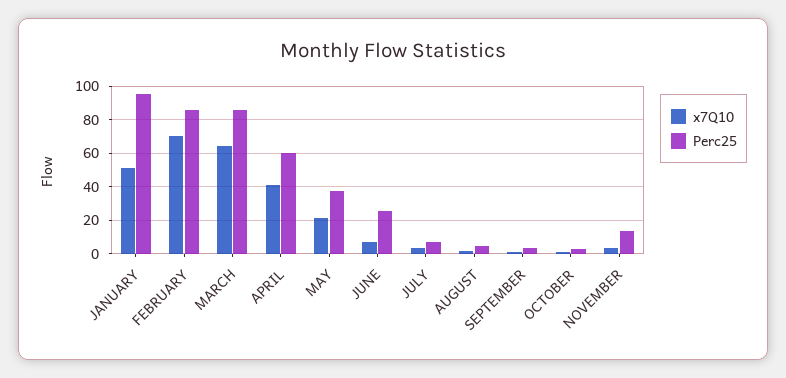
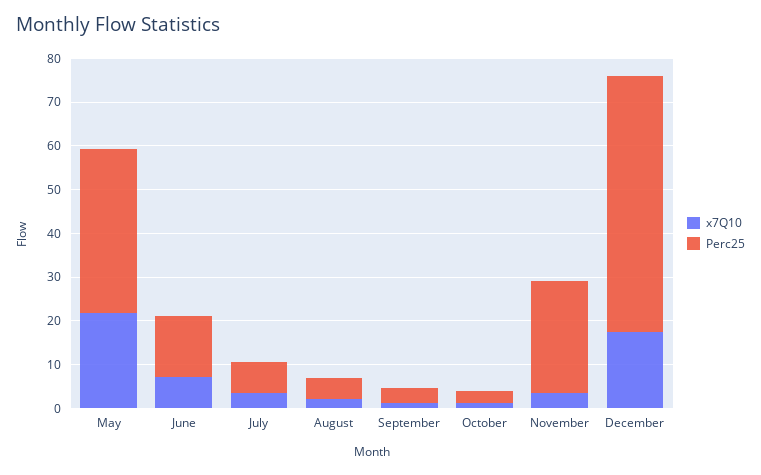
x7Q10, JANUARY: 50 -> none
Perc25, JANUARY: 95 -> none
x7Q10, FEBRUARY: 70 -> none
Perc25, FEBRUARY: 85 -> none
x7Q10, MARCH: 65 -> none
Perc25, MARCH: 85 -> none
x7Q10, APRIL: 40 -> none
Perc25, APRIL: 60 -> none
Perc25, JUNE: 25 -> 14
Perc25, NOVEMBER: 15 -> 26
x7Q10, December: none -> 18
Perc25, December: none -> 58

